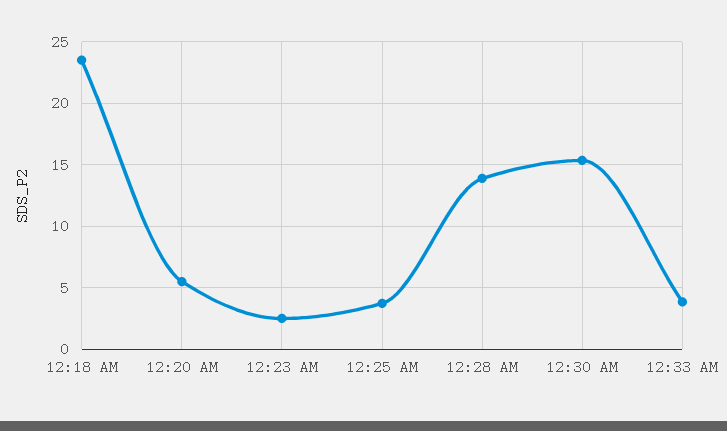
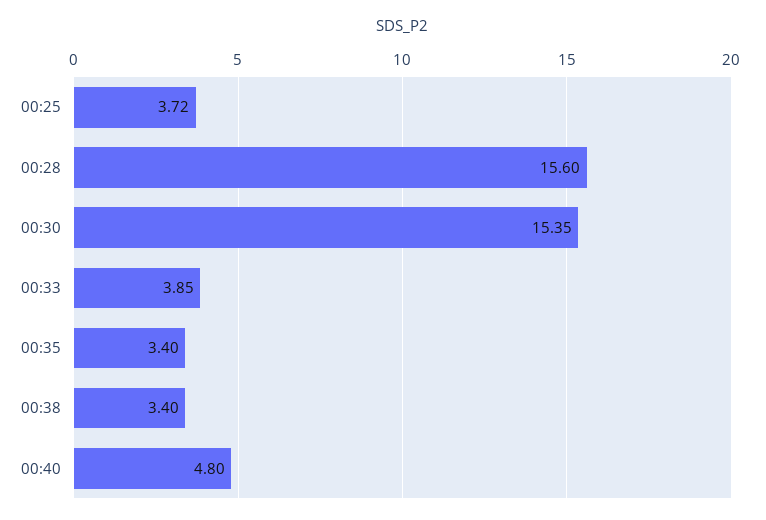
12:18 AM: 23.5 -> none
12:20 AM: 5.5 -> none
12:23 AM: 2.5 -> none
12:28 AM: 14 -> 15.6
00:35: none -> 3.4
00:38: none -> 3.4
00:40: none -> 4.8

